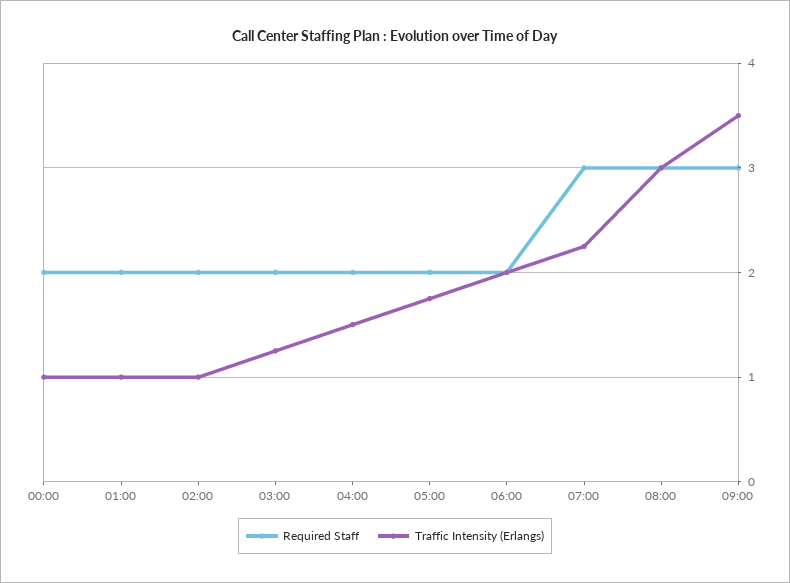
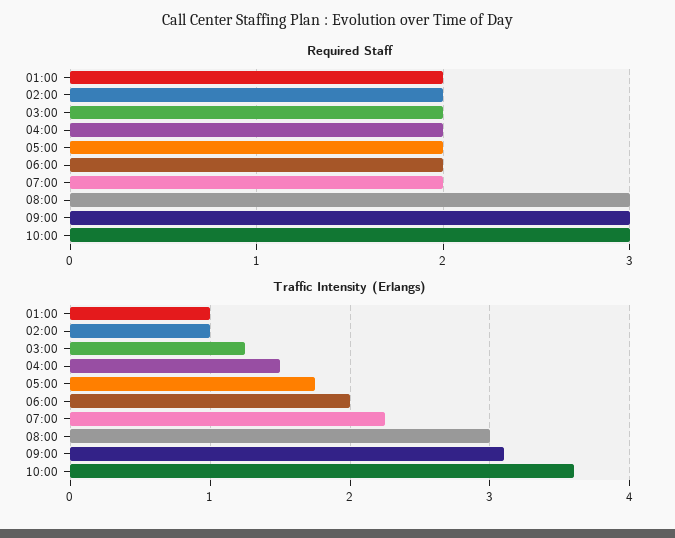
Required Staff, 00:00: 2 -> none
Traffic Intensity (Erlangs), 00:00: 1 -> none
Required Staff, 07:00: 3 -> 2
Traffic Intensity (Erlangs), 09:00: 3.5 -> 3.1
Required Staff, 10:00: none -> 3
Traffic Intensity (Erlangs), 10:00: none -> 3.6

